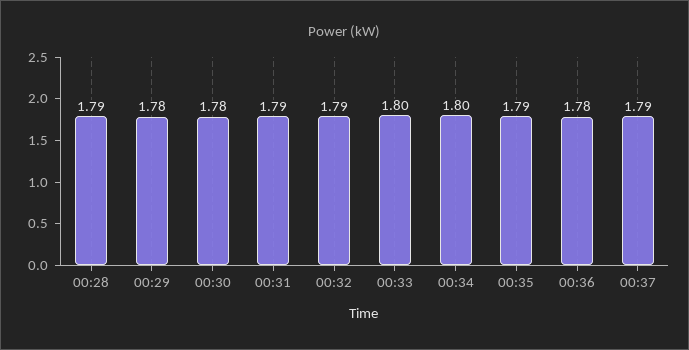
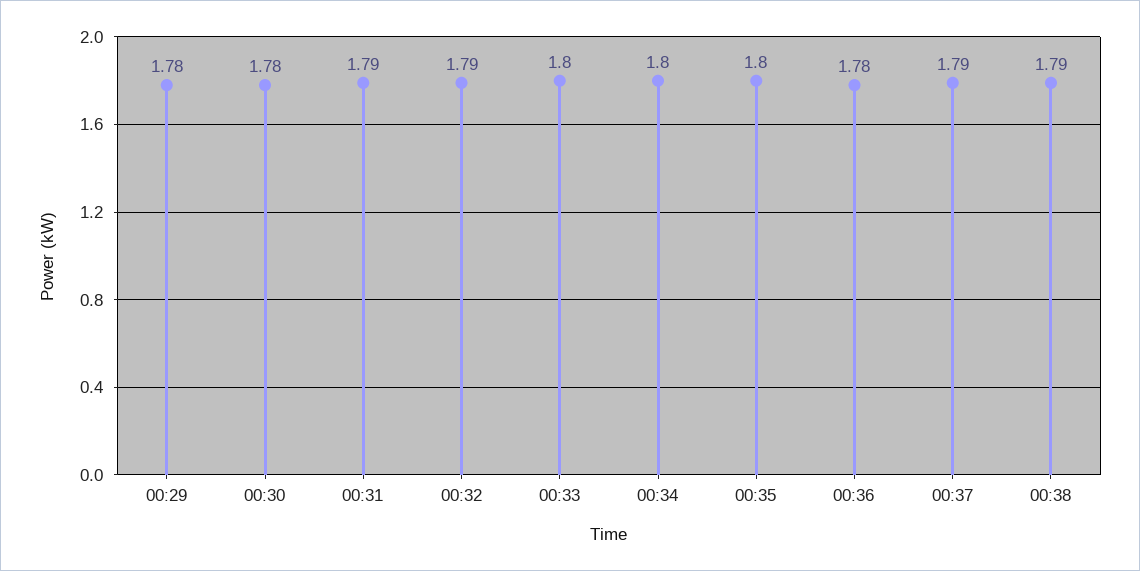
00:28: 1.79 -> none
00:35: 1.79 -> 1.8
00:38: none -> 1.79

